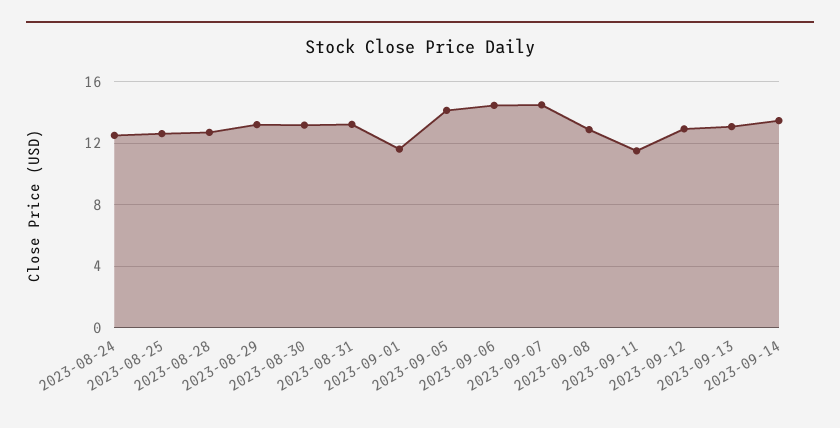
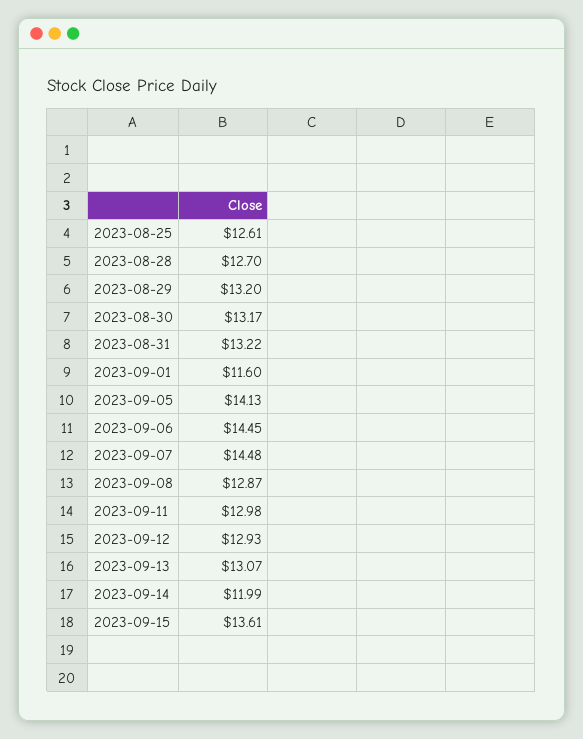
2023-08-24: 12.5 -> none
2023-09-11: 11.5 -> 12.98
2023-09-14: 13.5 -> 11.99
2023-09-15: none -> 13.61

